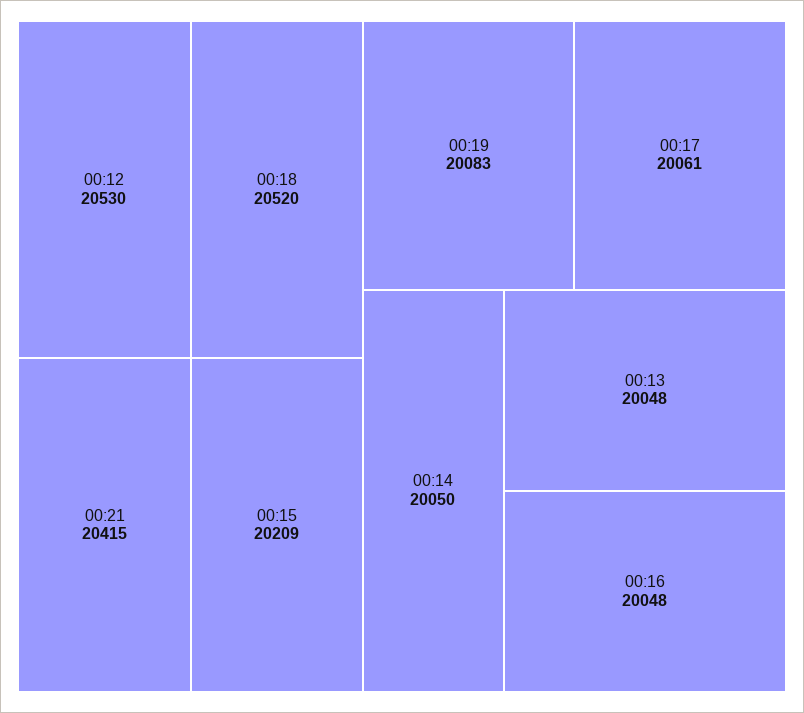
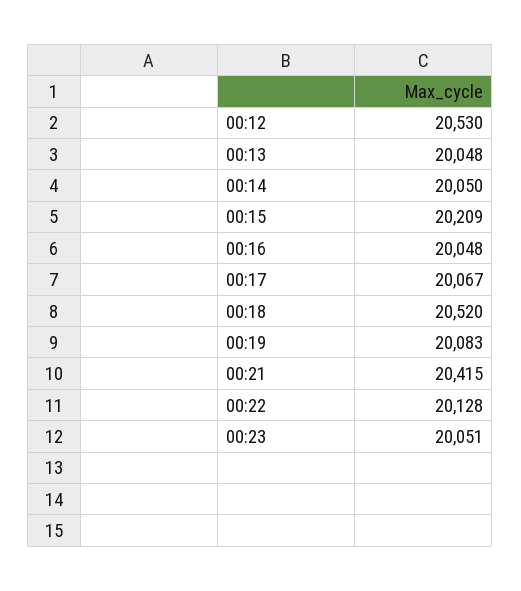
00:17: 20061 -> 20067
00:22: none -> 20128
00:23: none -> 20051

